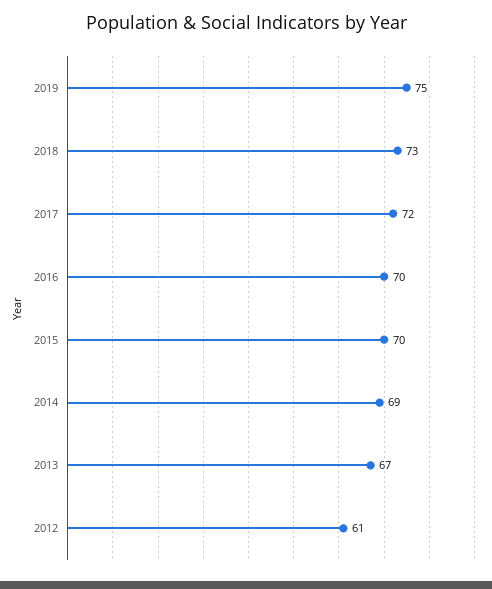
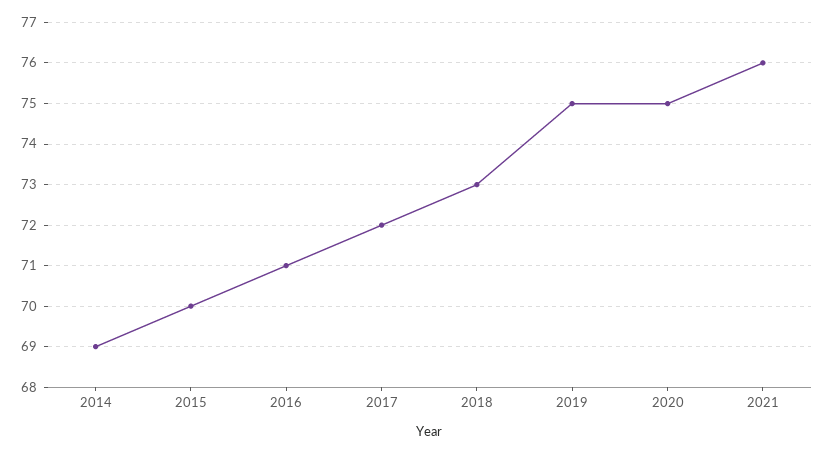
2016: 70 -> 71
2013: 67 -> none
2012: 61 -> none
2020: none -> 75
2021: none -> 76

